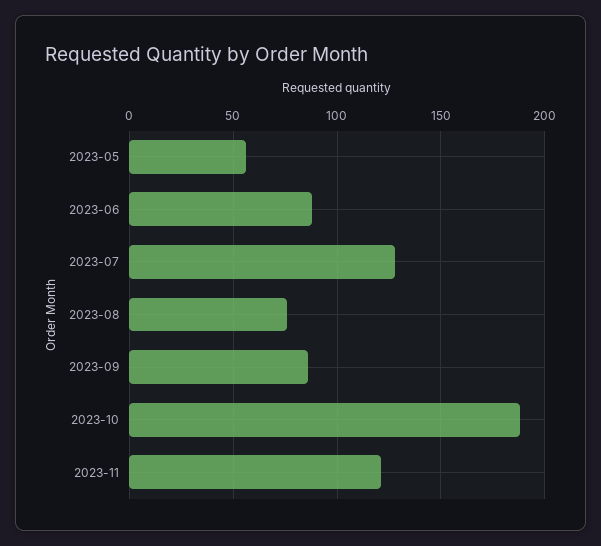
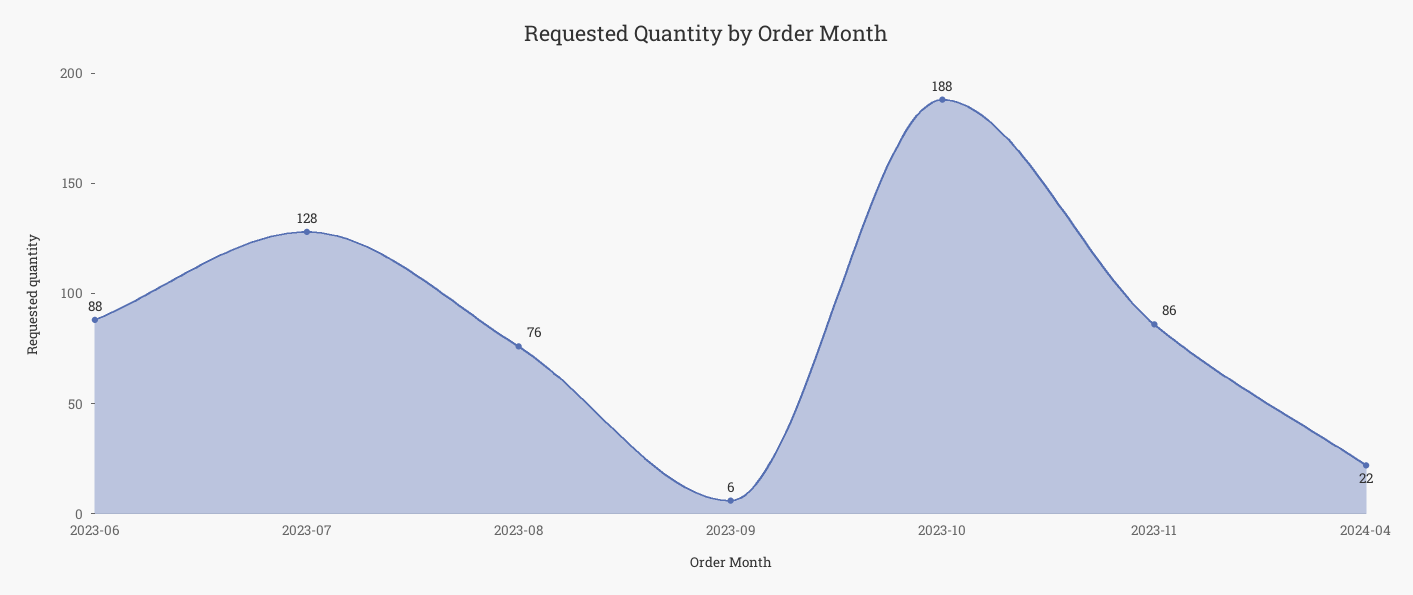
2023-05: 55 -> none
2023-09: 85 -> 6
2023-11: 120 -> 86
2024-04: none -> 22

